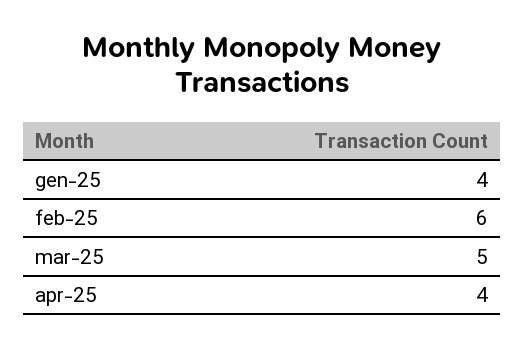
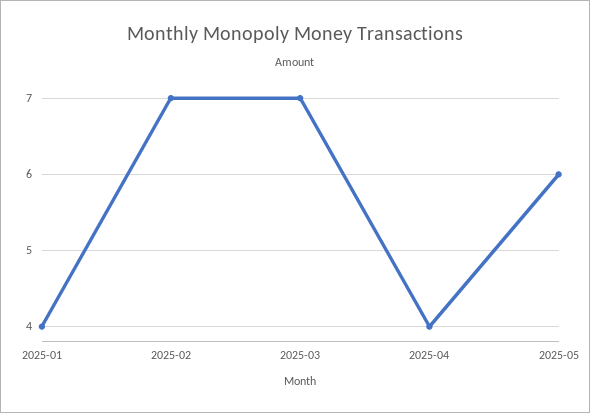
feb-25: 6 -> 7
mar-25: 5 -> 7
2025-05: none -> 6

